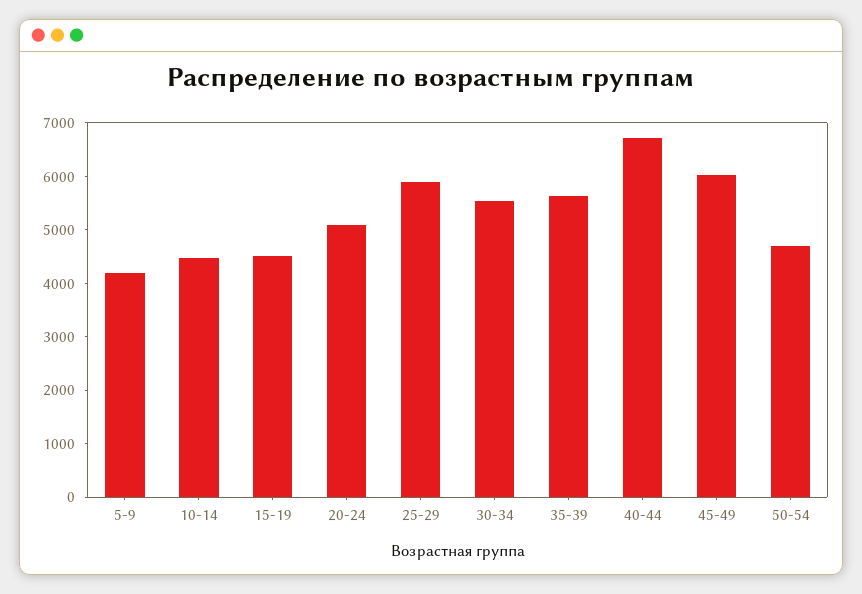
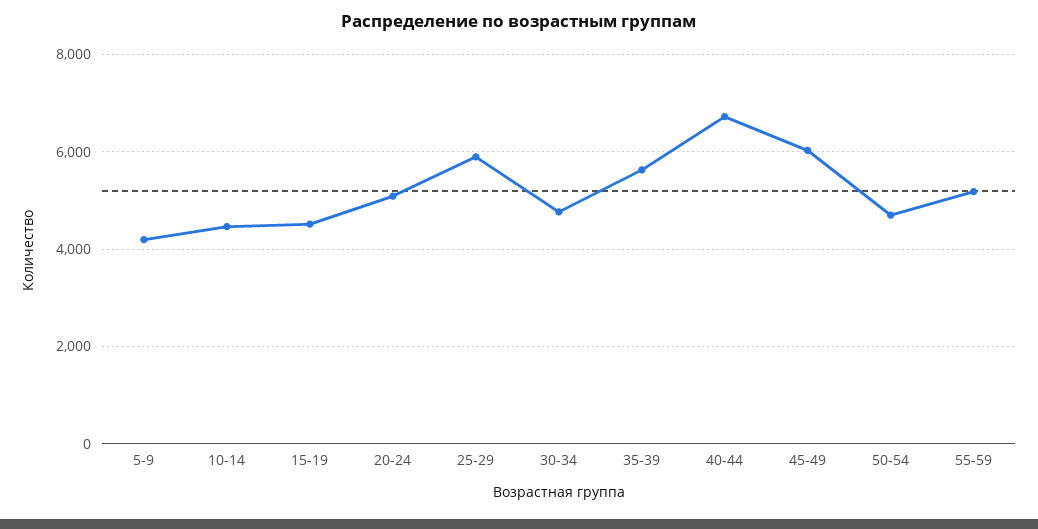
30-34: 5600 -> 4800
55-59: none -> 5200

